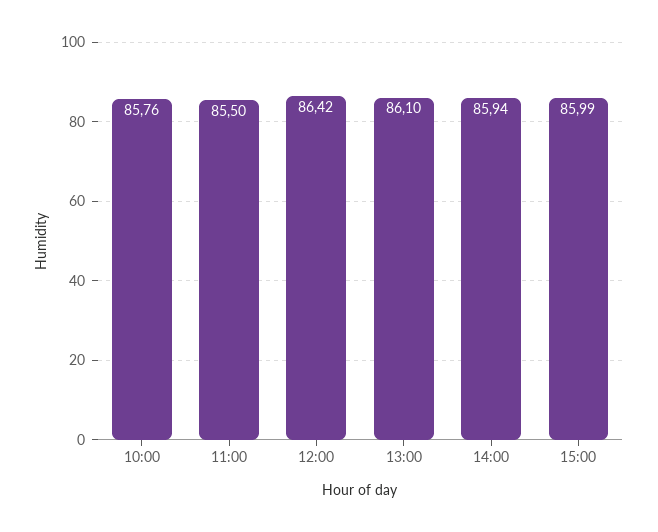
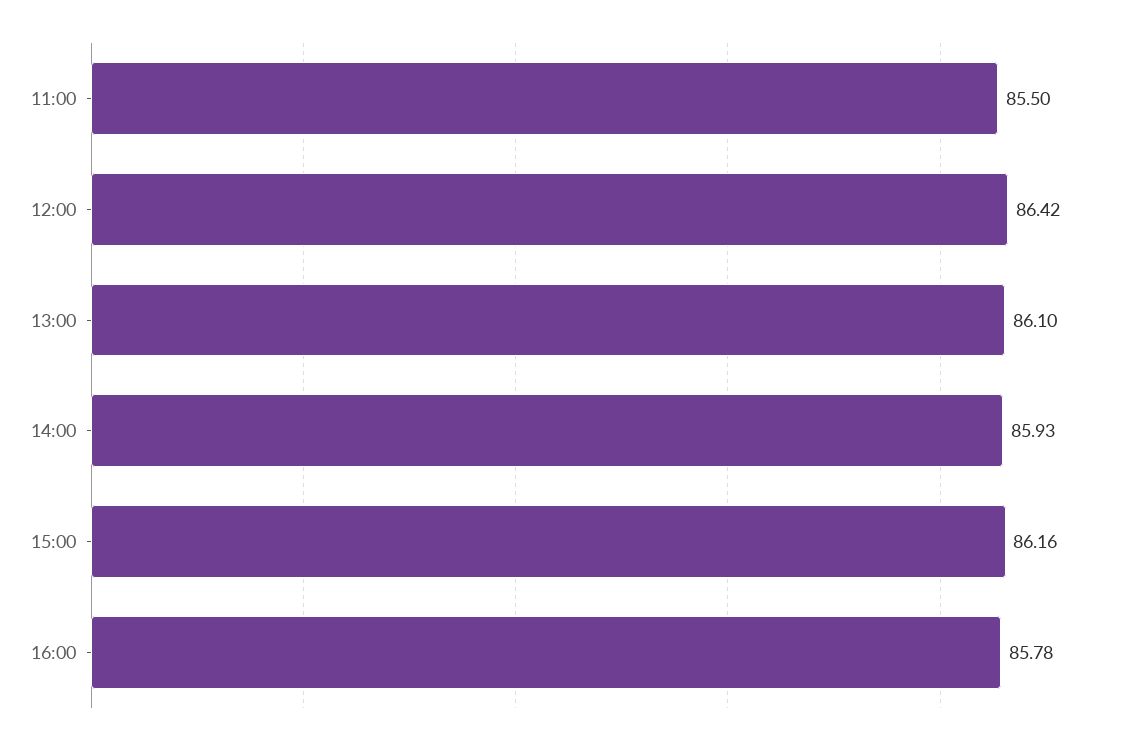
10:00: 85.76 -> none
14:00: 85.94 -> 85.93
15:00: 85.99 -> 86.16
16:00: none -> 85.78

